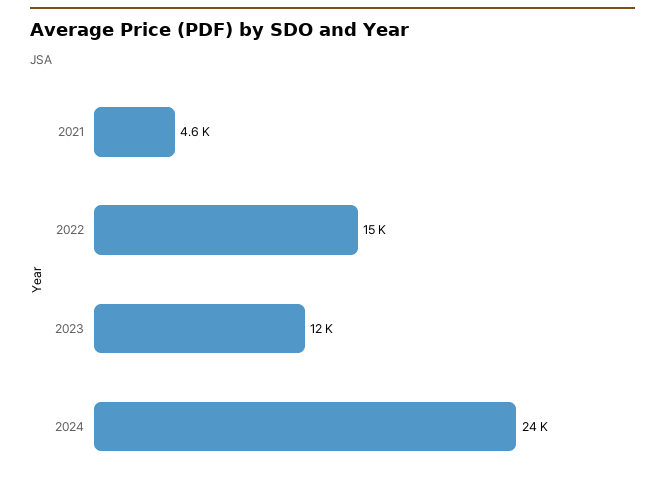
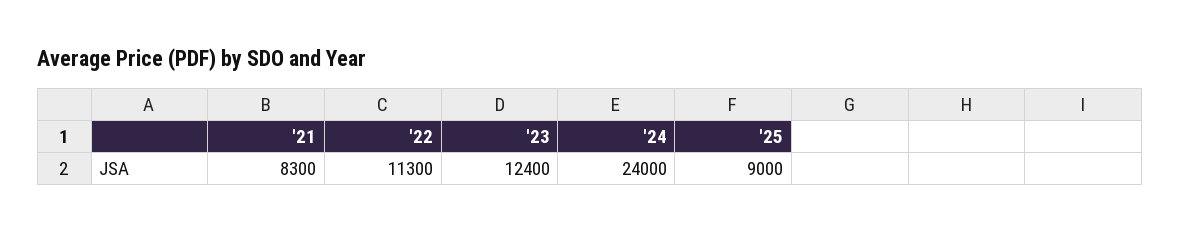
2021: 4600 -> 8300
2022: 15000 -> 11300
'25: none -> 9000

